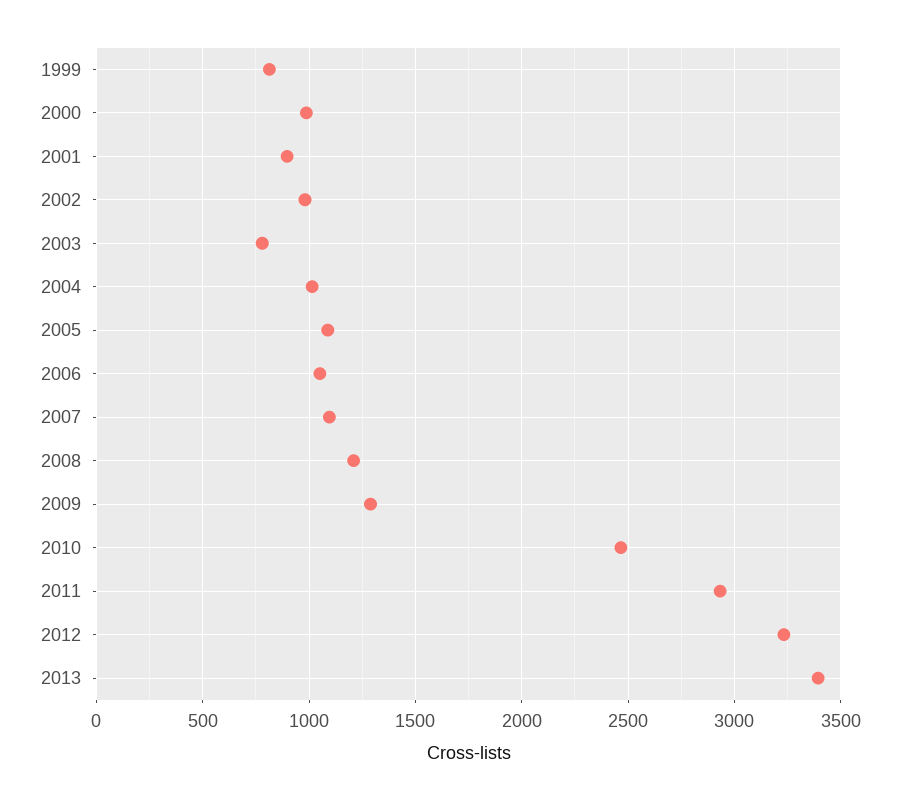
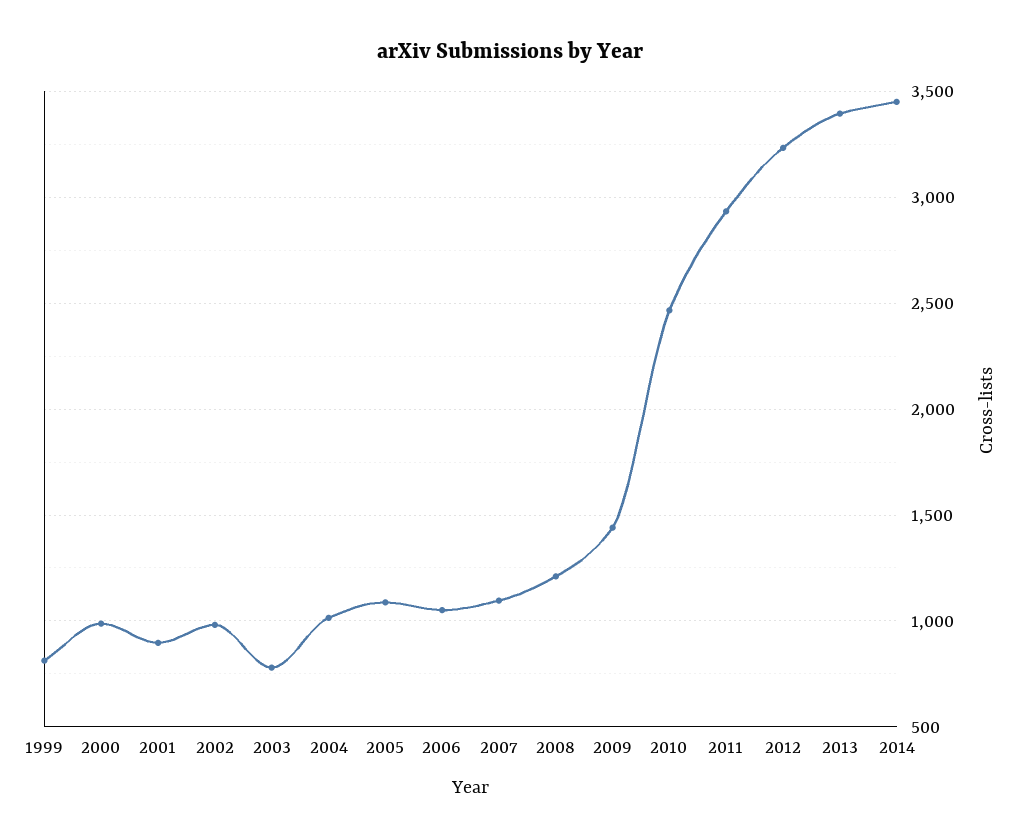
2009: 1300 -> 1450
2014: none -> 3450

